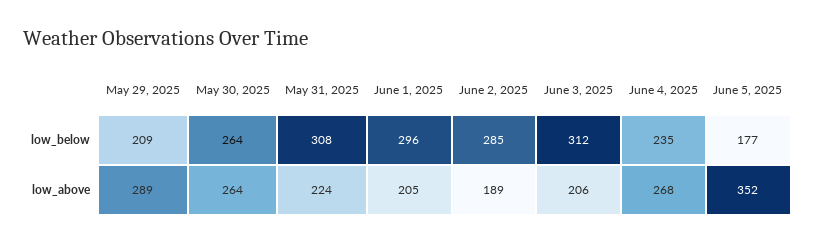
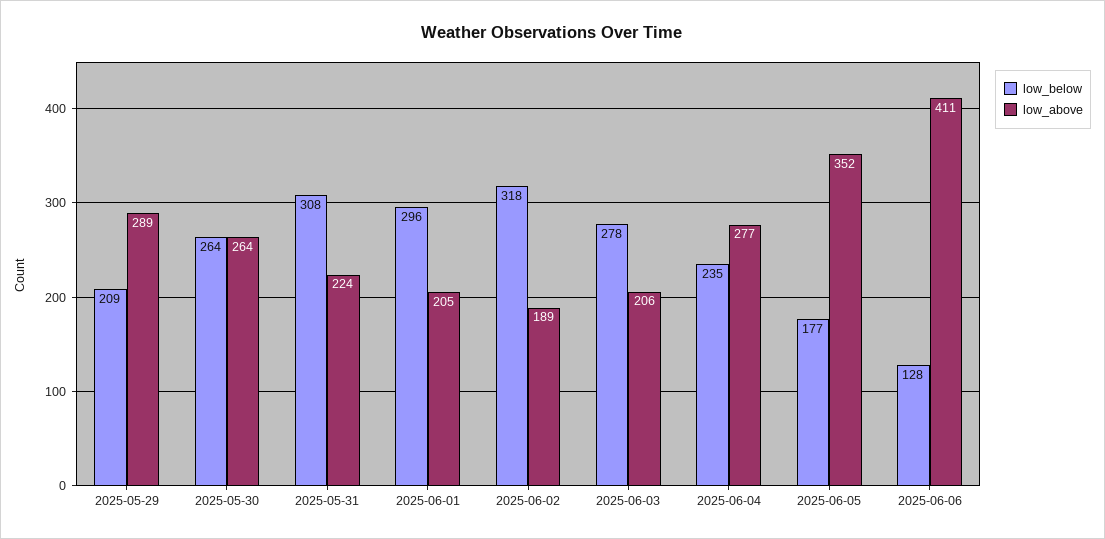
low_below, June 2, 2025: 285 -> 318
low_below, June 3, 2025: 312 -> 278
low_above, June 4, 2025: 268 -> 277
low_below, 2025-06-06: none -> 128
low_above, 2025-06-06: none -> 411

